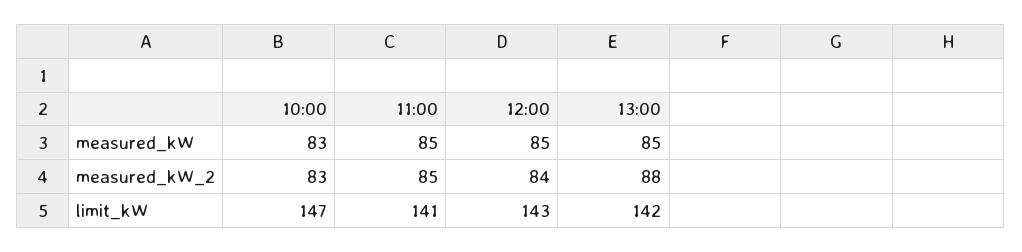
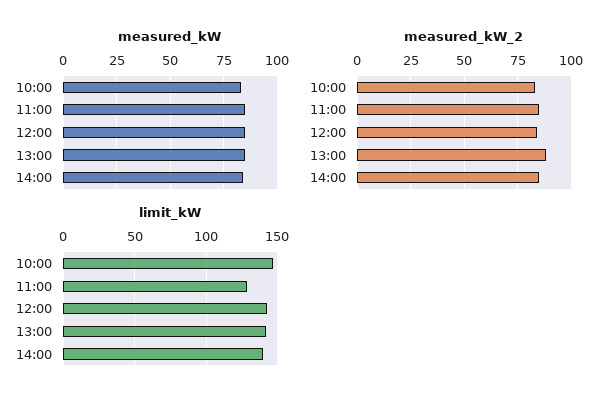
limit_kW, 11:00: 141 -> 130
measured_kW, 14:00: none -> 85
measured_kW_2, 14:00: none -> 85
limit_kW, 14:00: none -> 140

